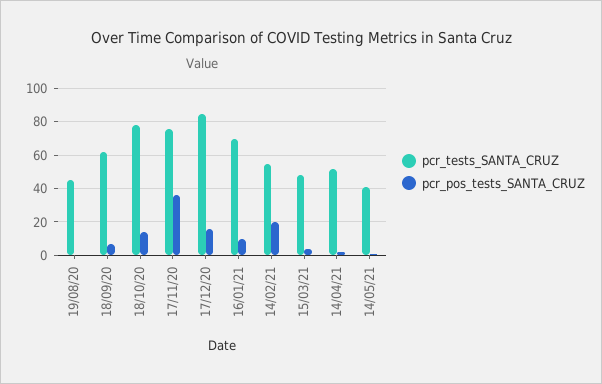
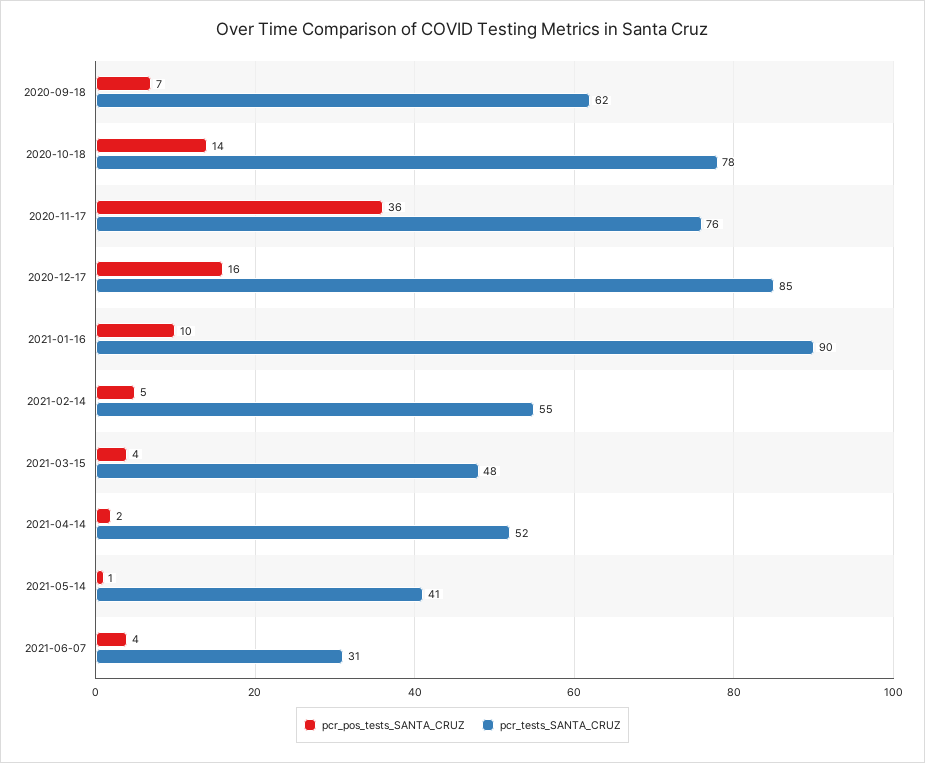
pcr_tests_SANTA_CRUZ, 19/08/20: 45 -> none
pcr_pos_tests_SANTA_CRUZ, 19/08/20: 0 -> none
pcr_tests_SANTA_CRUZ, 16/01/21: 70 -> 90
pcr_pos_tests_SANTA_CRUZ, 14/02/21: 20 -> 5
pcr_pos_tests_SANTA_CRUZ, 2021-06-07: none -> 4
pcr_tests_SANTA_CRUZ, 2021-06-07: none -> 31

